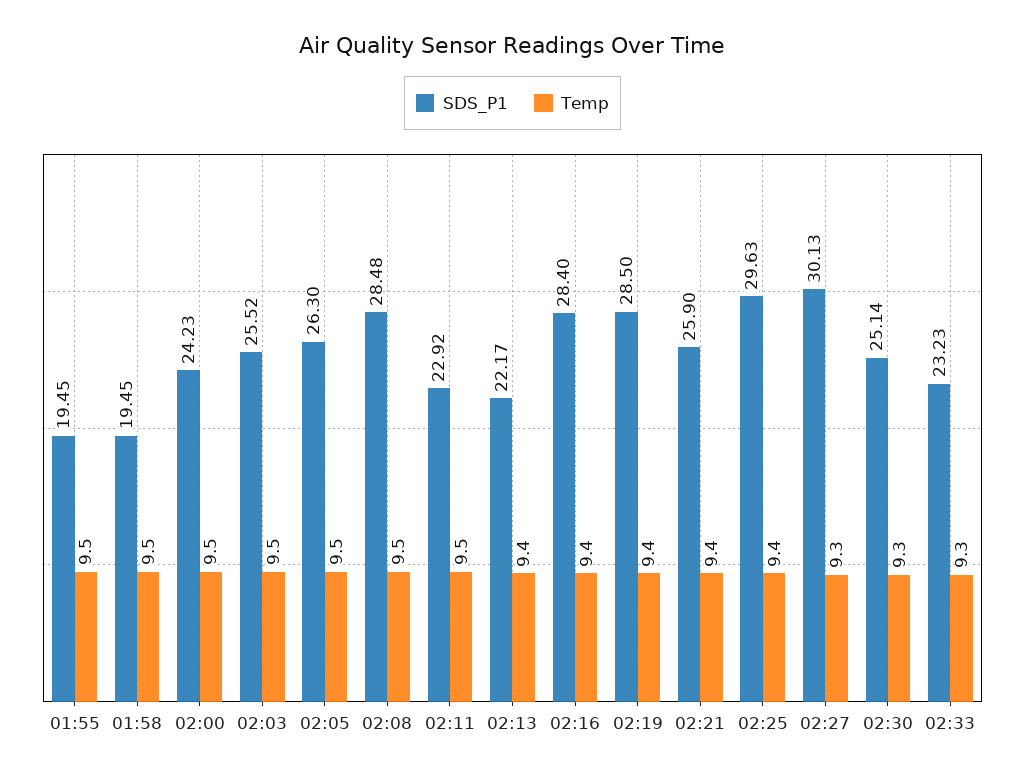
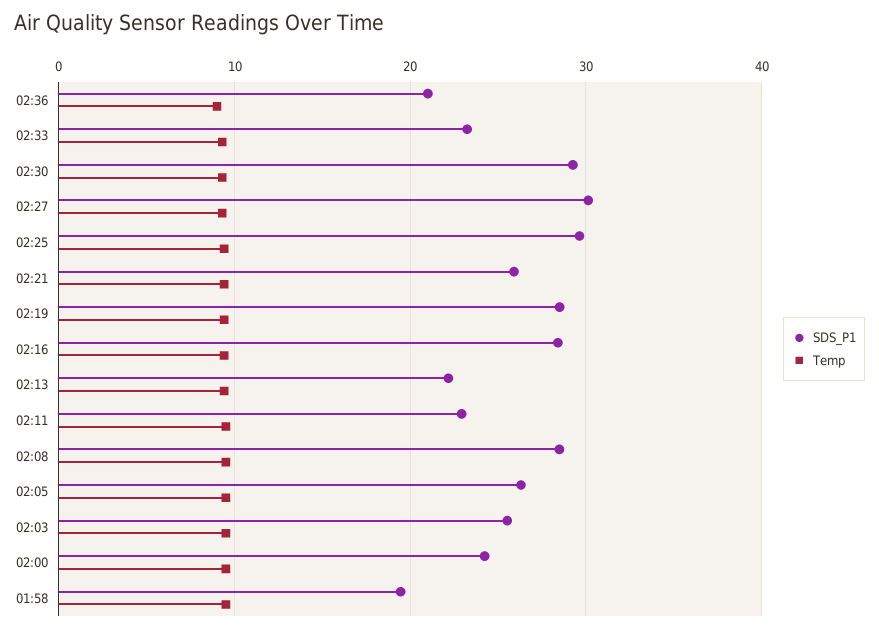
SDS_P1, 01:55: 19.45 -> none
Temp, 01:55: 9.5 -> none
SDS_P1, 02:30: 25.14 -> 29
SDS_P1, 02:36: none -> 21
Temp, 02:36: none -> 9

